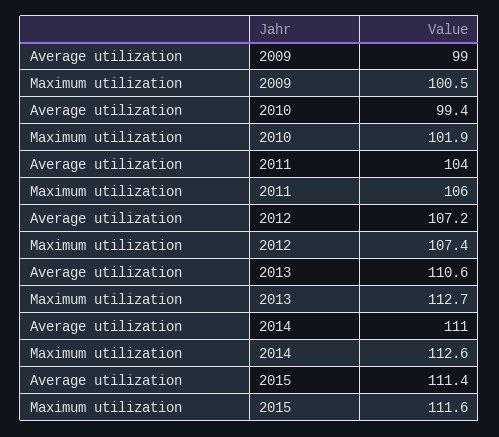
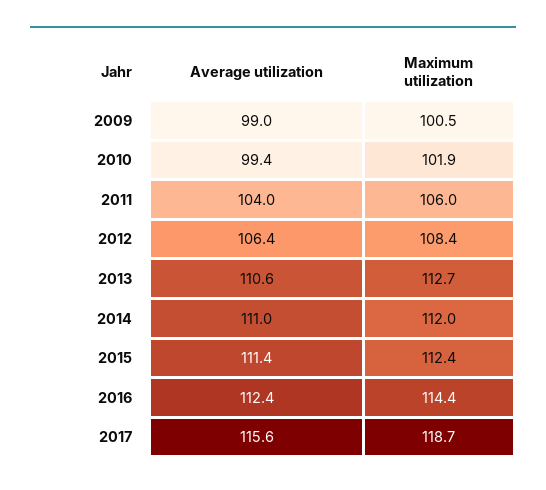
Average utilization, 2012: 107.2 -> 106.4
Maximum utilization, 2012: 107.4 -> 108.4
Maximum utilization, 2014: 112.6 -> 112
Maximum utilization, 2015: 111.6 -> 112.4
Average utilization, 2016: none -> 112.4
Maximum utilization, 2016: none -> 114.4
Average utilization, 2017: none -> 115.6
Maximum utilization, 2017: none -> 118.7

